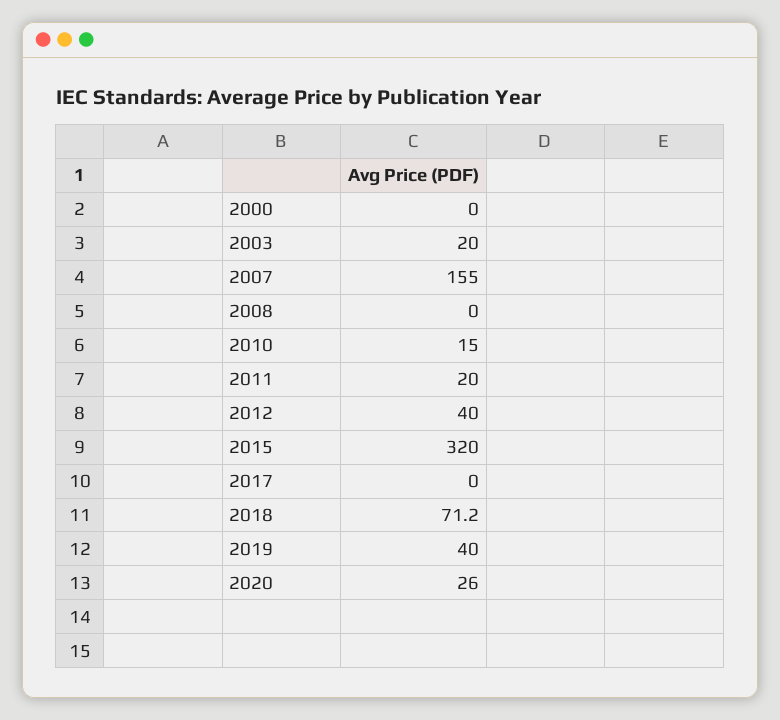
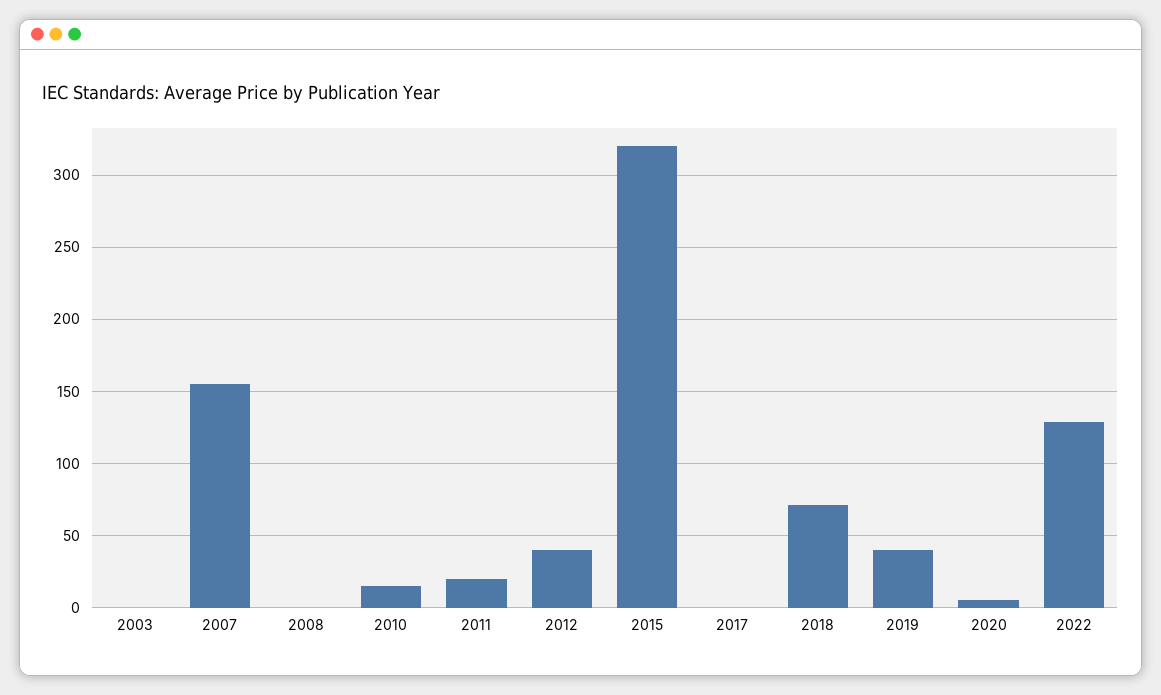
2000: 0 -> none
2003: 20 -> 0
2020: 26 -> 5
2022: none -> 130

